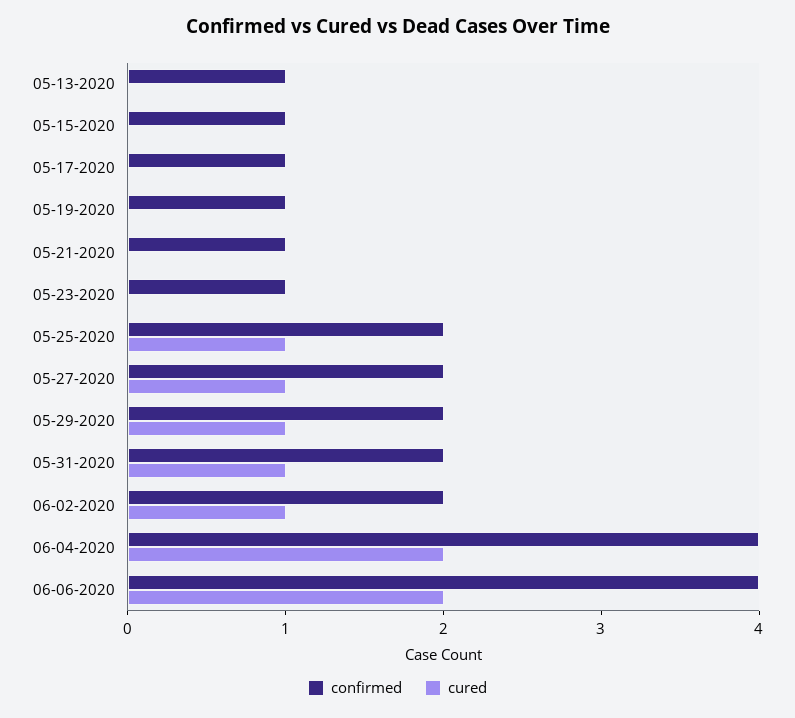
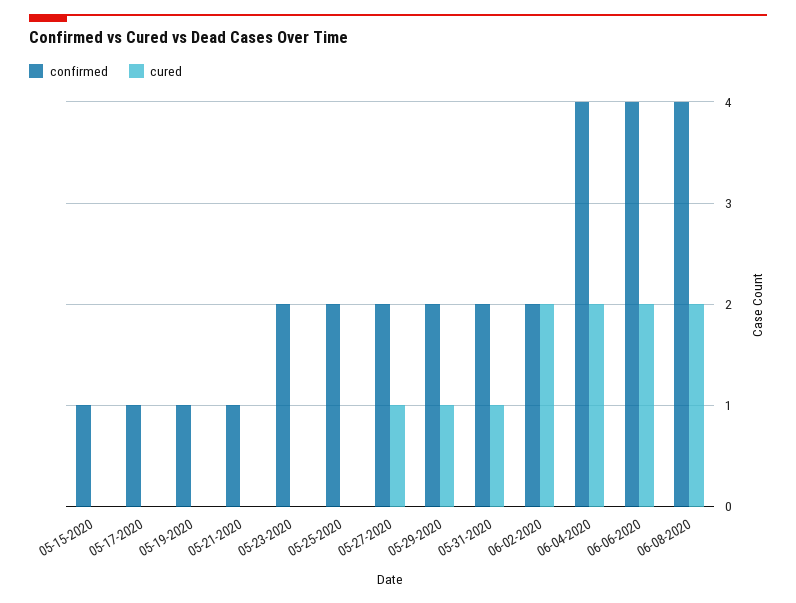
confirmed, 05-13-2020: 1 -> none
cured, 05-13-2020: 0 -> none
confirmed, 05-23-2020: 1 -> 2
cured, 05-25-2020: 1 -> 0
cured, 06-02-2020: 1 -> 2
confirmed, 06-08-2020: none -> 4
cured, 06-08-2020: none -> 2

